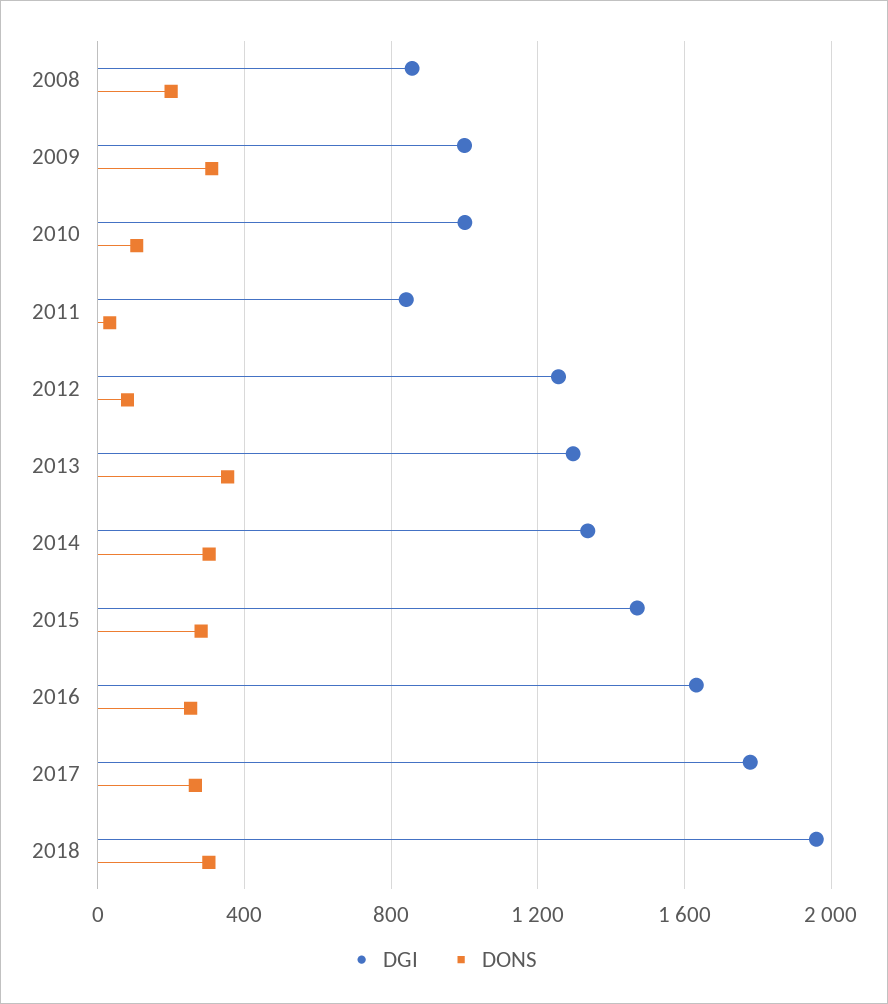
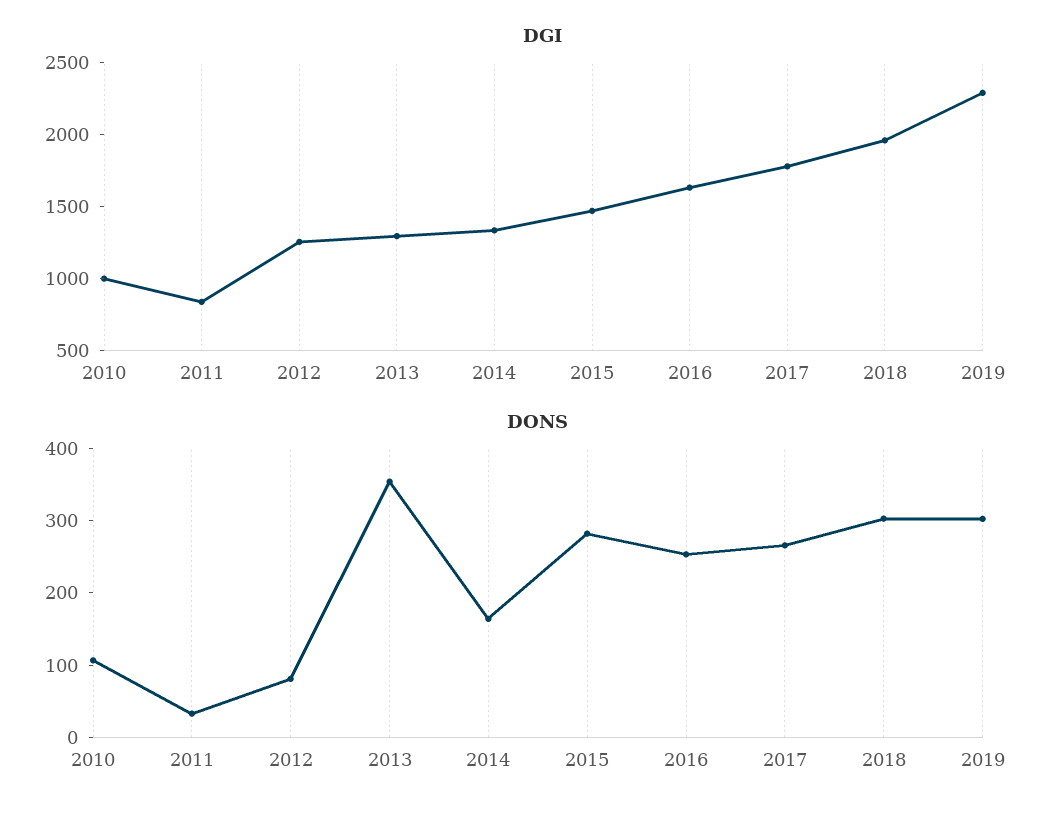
DGI, 2008: 850 -> none
DONS, 2008: 200 -> none
DGI, 2009: 1000 -> none
DONS, 2009: 300 -> none
DONS, 2014: 300 -> 160
DGI, 2019: none -> 2300
DONS, 2019: none -> 300

